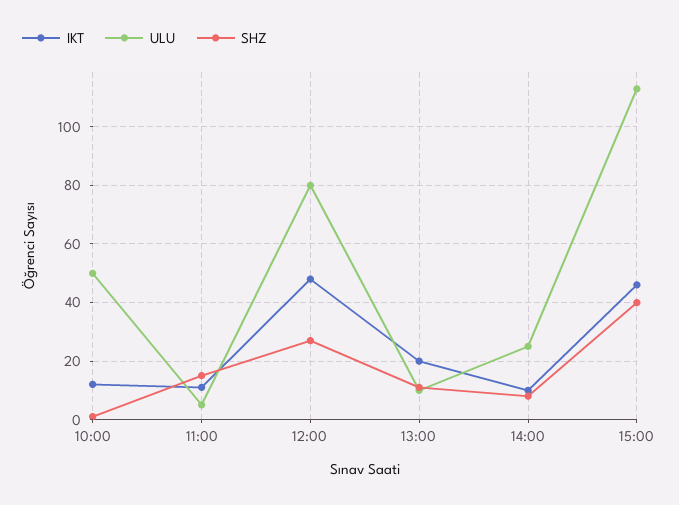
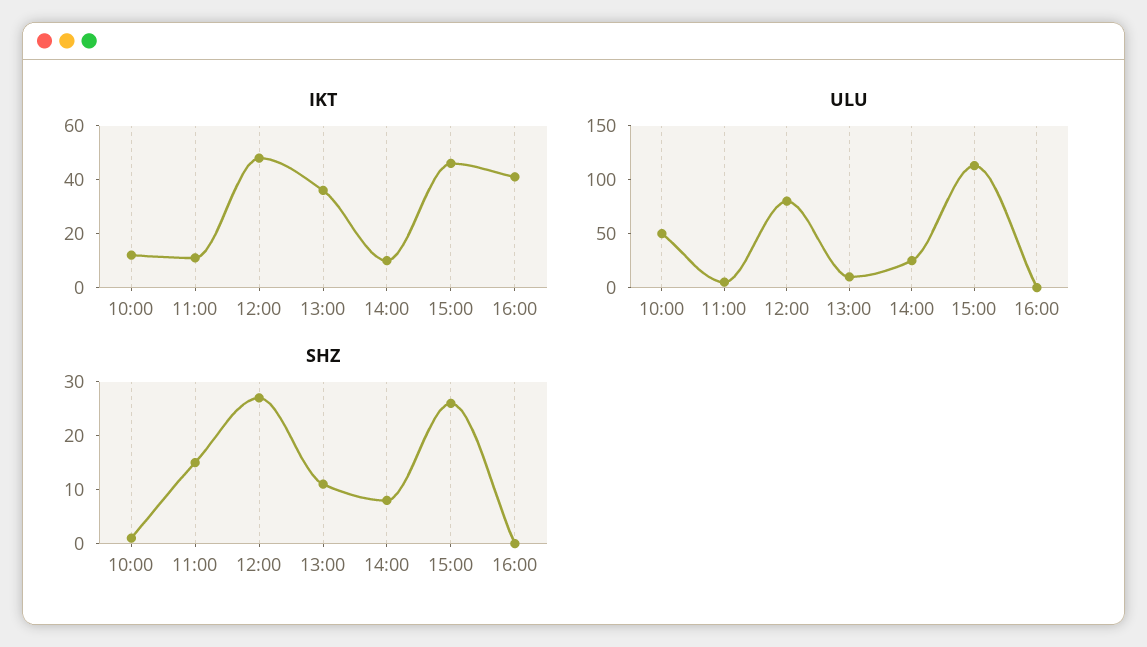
IKT, 13:00: 20 -> 35
SHZ, 15:00: 40 -> 25
IKT, 16:00: none -> 40
ULU, 16:00: none -> 0
SHZ, 16:00: none -> 0

